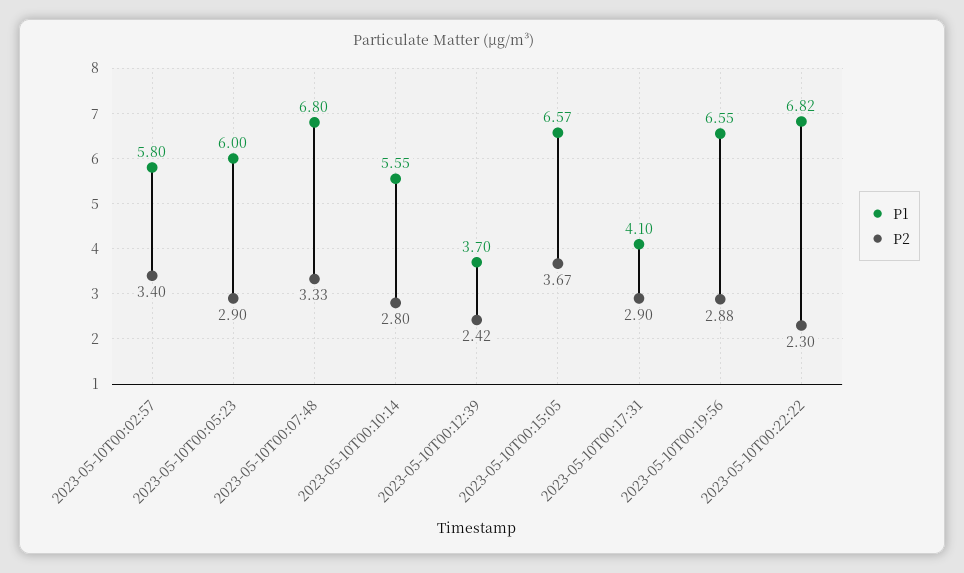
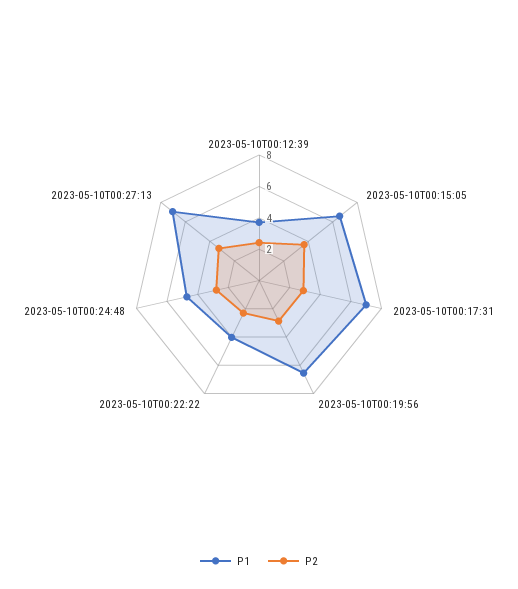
P1, 2023-05-10T00:02:57: 5.8 -> none
P2, 2023-05-10T00:02:57: 3.4 -> none
P1, 2023-05-10T00:05:23: 6 -> none
P2, 2023-05-10T00:05:23: 2.9 -> none
P1, 2023-05-10T00:07:48: 6.8 -> none
P2, 2023-05-10T00:07:48: 3.33 -> none
P1, 2023-05-10T00:10:14: 5.55 -> none
P2, 2023-05-10T00:10:14: 2.8 -> none
P1, 2023-05-10T00:17:31: 4.1 -> 7
P1, 2023-05-10T00:22:22: 6.82 -> 4
P1, 2023-05-10T00:24:48: none -> 5
P2, 2023-05-10T00:24:48: none -> 3
P1, 2023-05-10T00:27:13: none -> 7
P2, 2023-05-10T00:27:13: none -> 3

